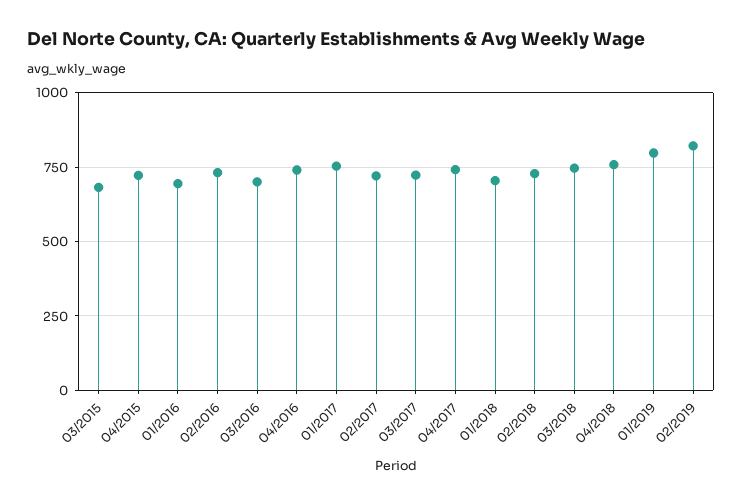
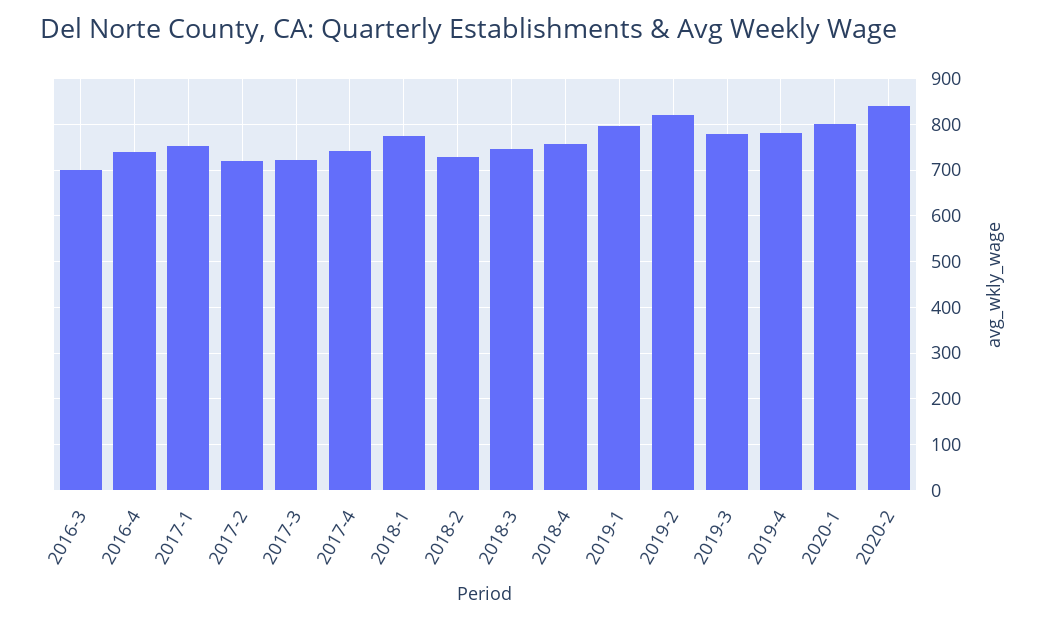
03/2015: 675 -> none
04/2015: 725 -> none
01/2016: 700 -> none
02/2016: 725 -> none
01/2018: 700 -> 780
2019-3: none -> 780
2019-4: none -> 780
2020-1: none -> 800
2020-2: none -> 840

